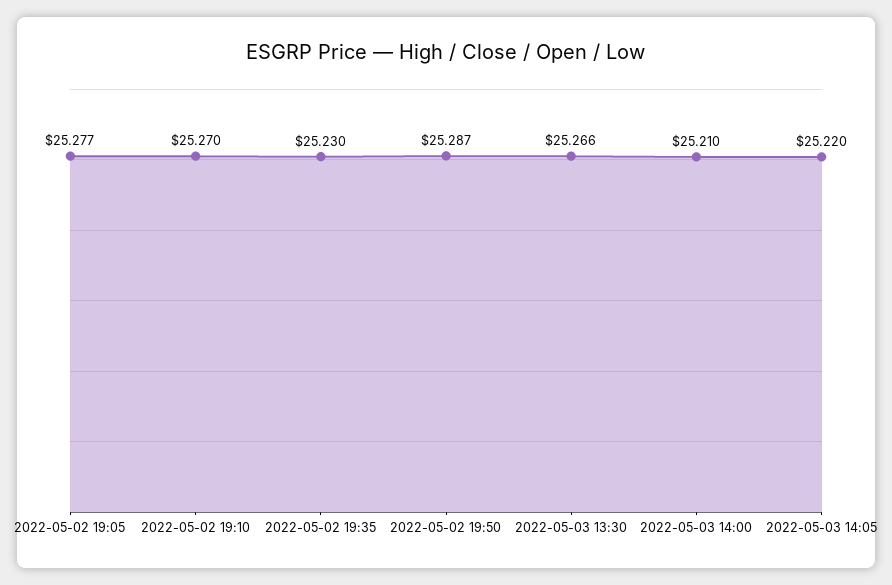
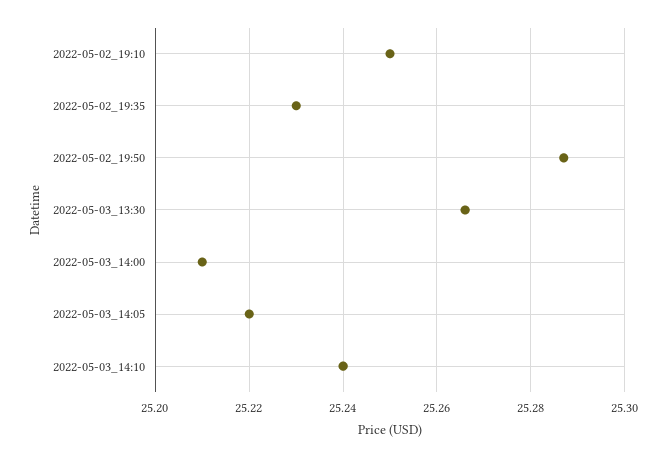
2022-05-02 19:05: 25.277 -> none
2022-05-02 19:10: 25.27 -> 25.25
2022-05-03_14:10: none -> 25.24

